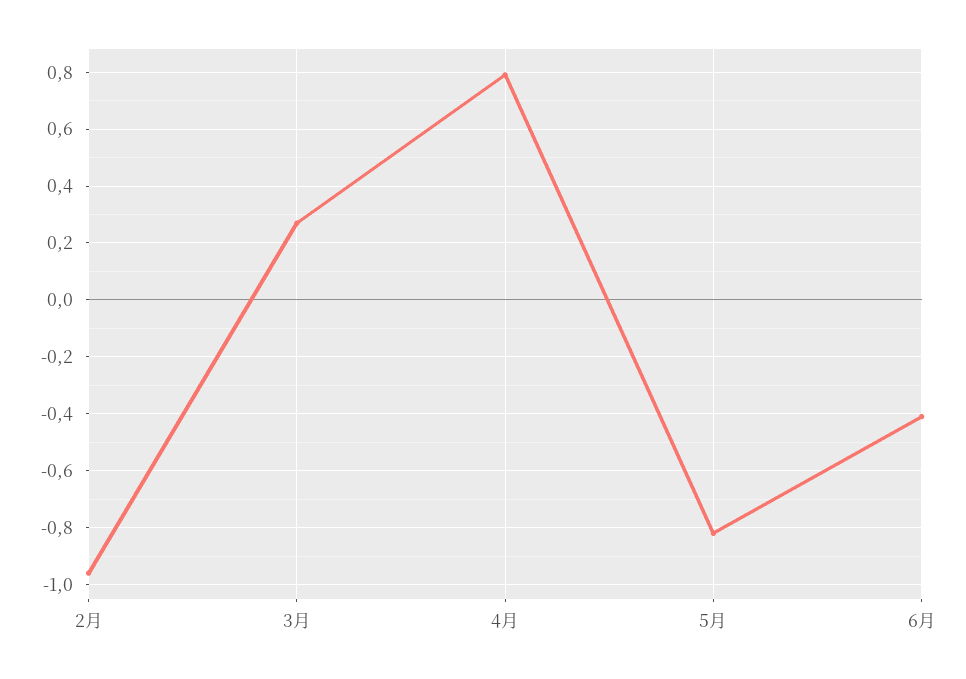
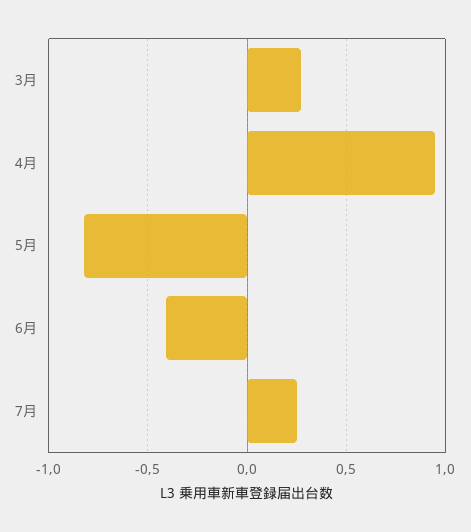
2月: -0.95 -> none
4月: 0.8 -> 0.95
7月: none -> 0.25

